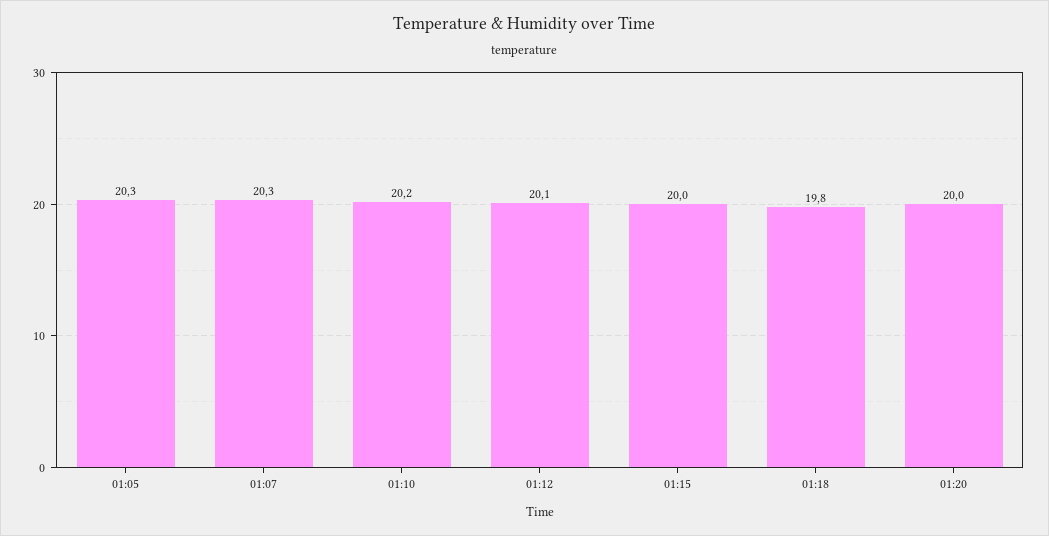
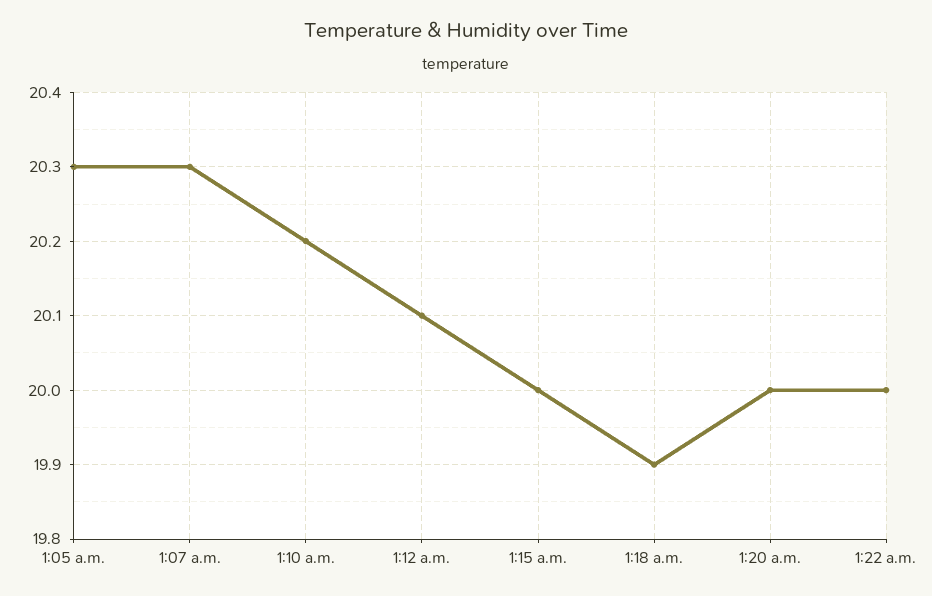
01:18: 19.8 -> 19.9
1:22 a.m.: none -> 20

